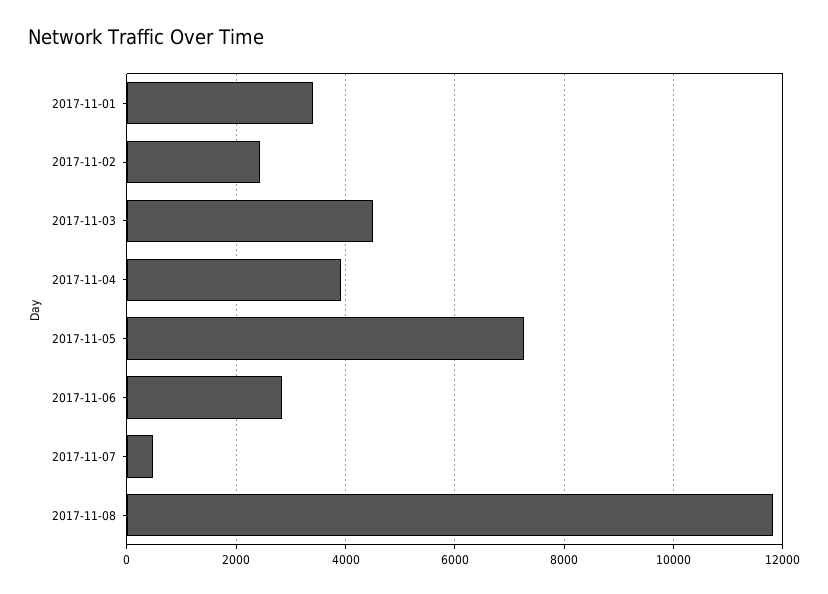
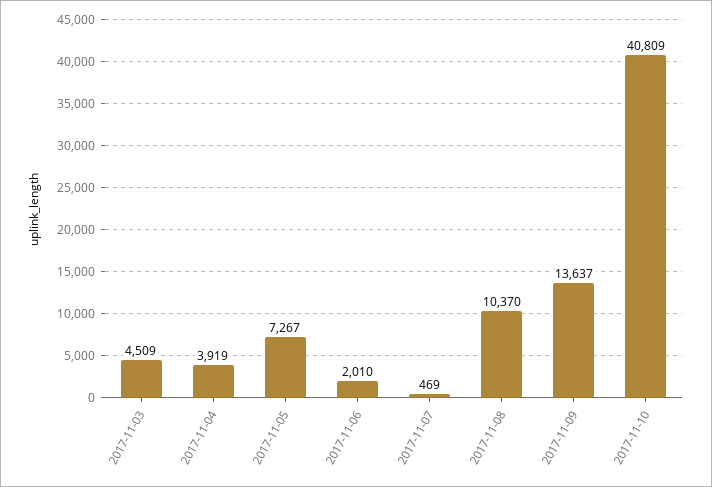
2017-11-01: 3400 -> none
2017-11-02: 2400 -> none
2017-11-06: 2800 -> 2010
2017-11-08: 11800 -> 10370
2017-11-09: none -> 13637
2017-11-10: none -> 40809

